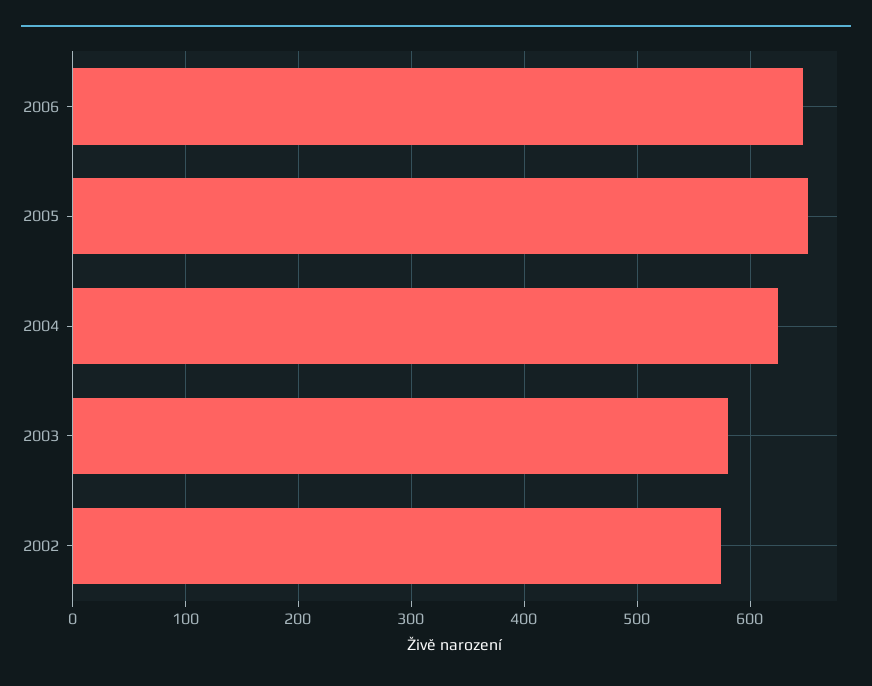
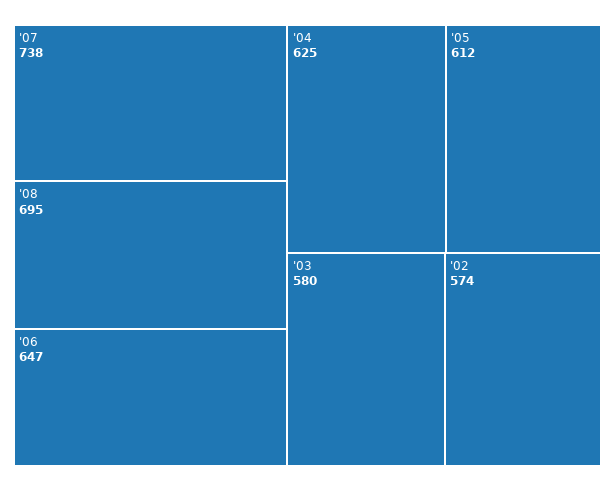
2005: 650 -> 612
'07: none -> 738
'08: none -> 695

